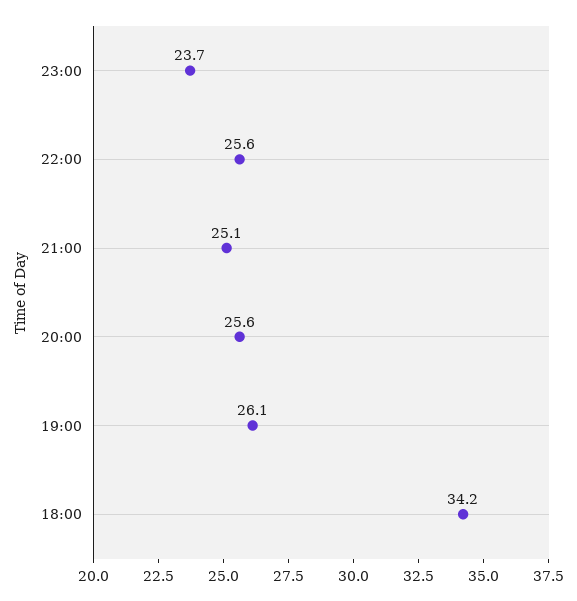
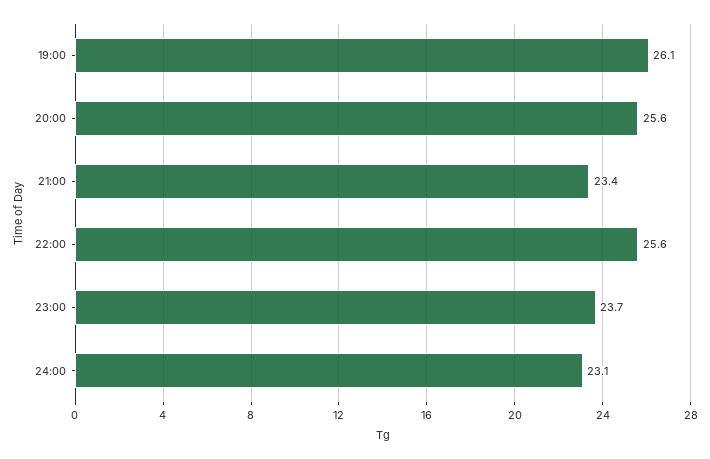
21:00: 25.1 -> 23.4
18:00: 34.2 -> none
24:00: none -> 23.1

